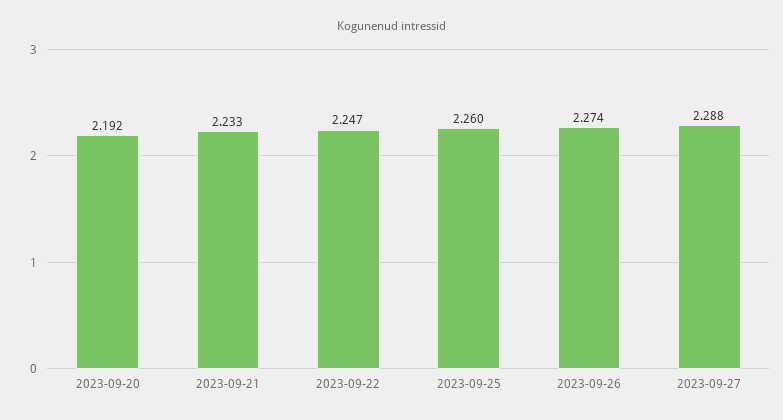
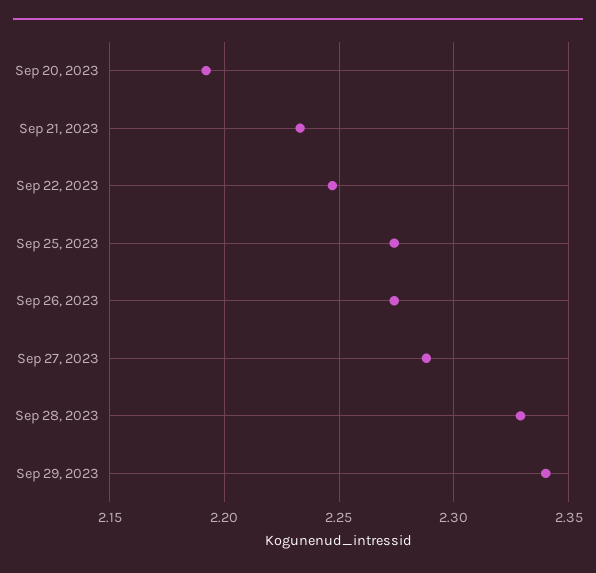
2023-09-25: 2.26 -> 2.275
Sep 28, 2023: none -> 2.33
Sep 29, 2023: none -> 2.34

